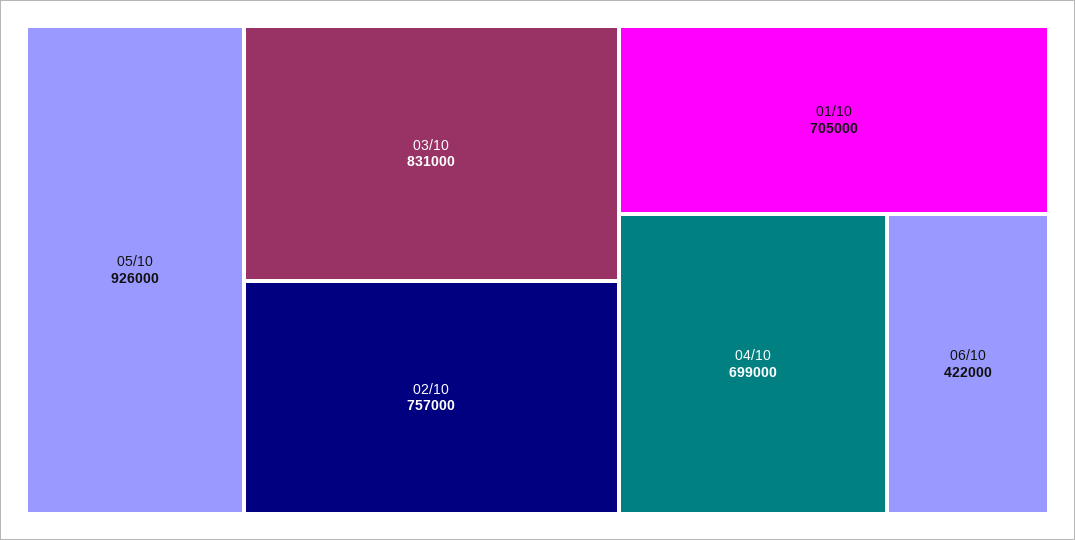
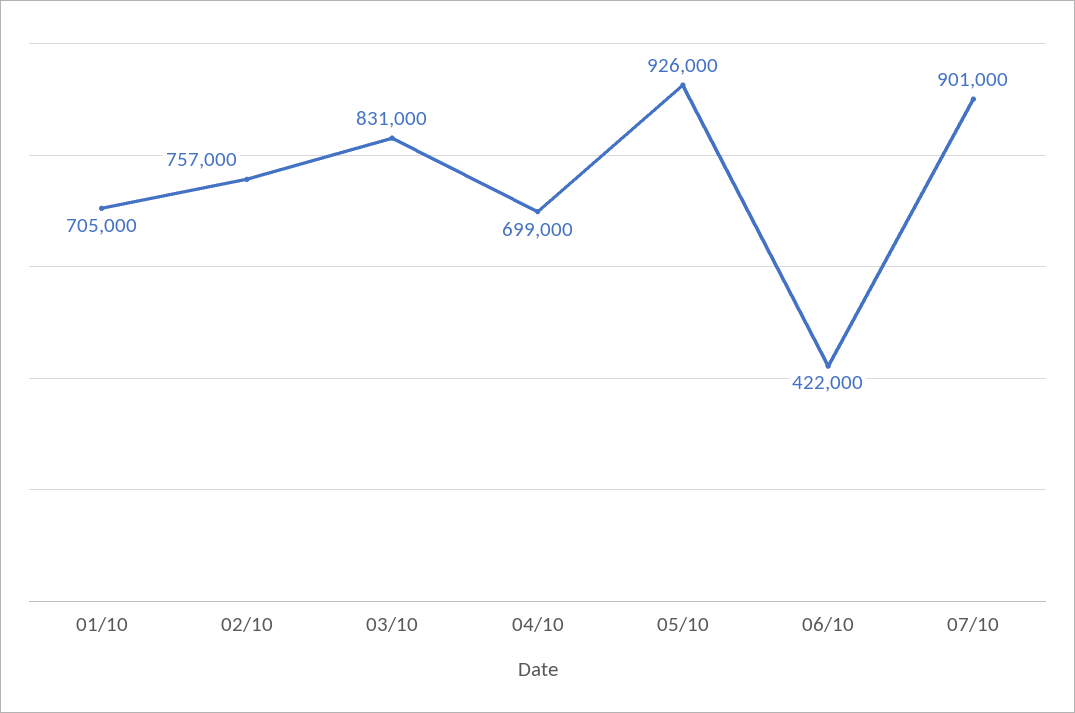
07/10: none -> 901000

